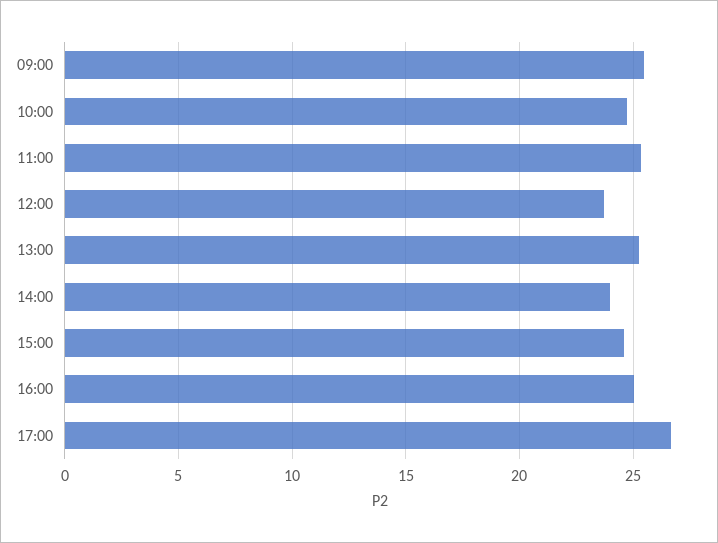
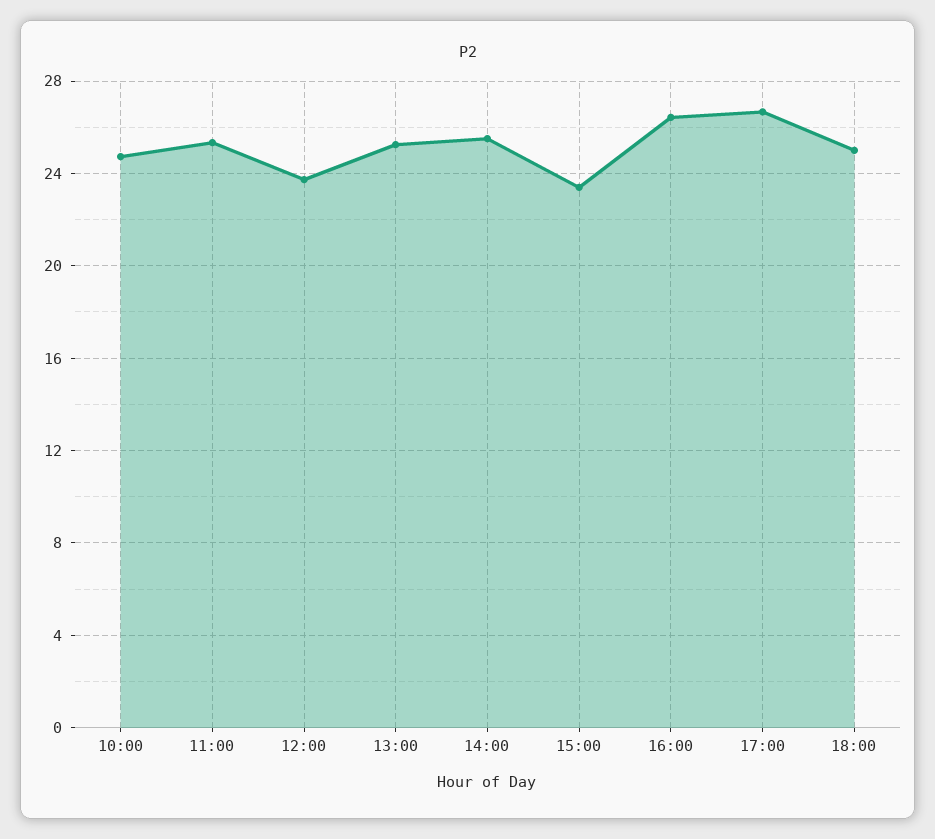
09:00: 25.5 -> none
14:00: 24 -> 25.5
15:00: 24.5 -> 23.5
16:00: 25 -> 26.5
18:00: none -> 25

